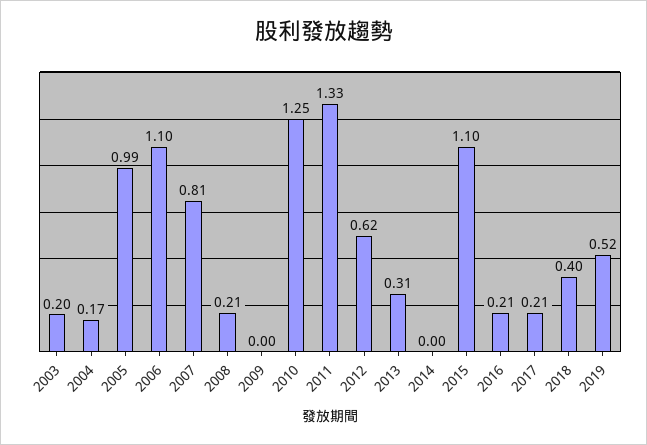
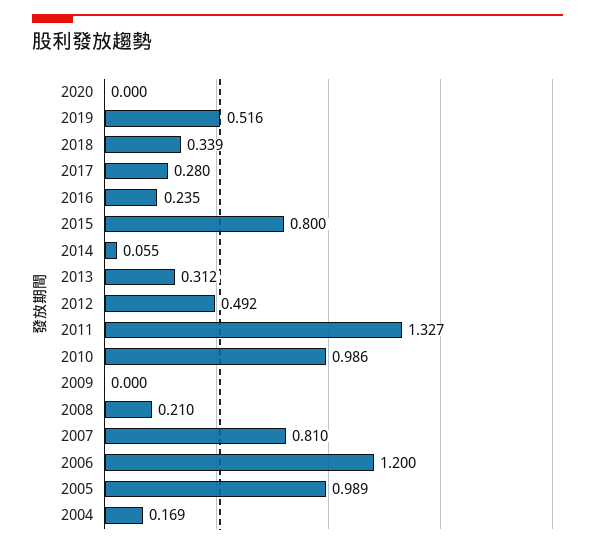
2003: 0.2 -> none
2006: 1.1 -> 1.2
2010: 1.25 -> 0.986
2012: 0.62 -> 0.492
2014: 0 -> 0.055
2015: 1.1 -> 0.8
2016: 0.21 -> 0.235
2017: 0.21 -> 0.28
2018: 0.4 -> 0.339
2020: none -> 0

